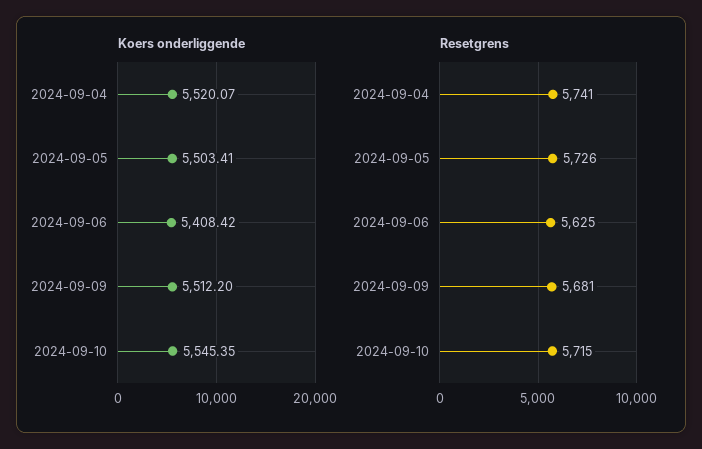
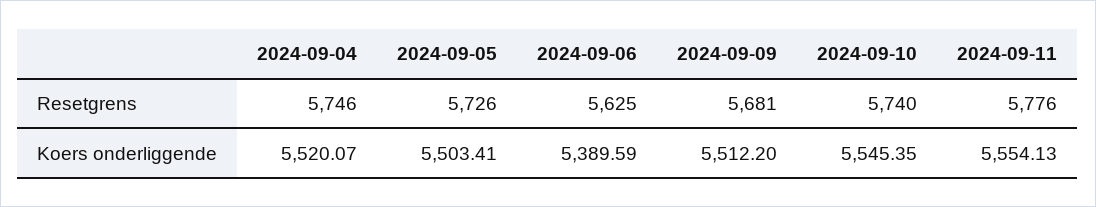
Koers onderliggende, 2024-09-06: 5408.42 -> 5389.59
Resetgrens, 2024-09-04: 5741 -> 5746
Resetgrens, 2024-09-10: 5715 -> 5740
Resetgrens, 2024-09-11: none -> 5776
Koers onderliggende, 2024-09-11: none -> 5554.13

